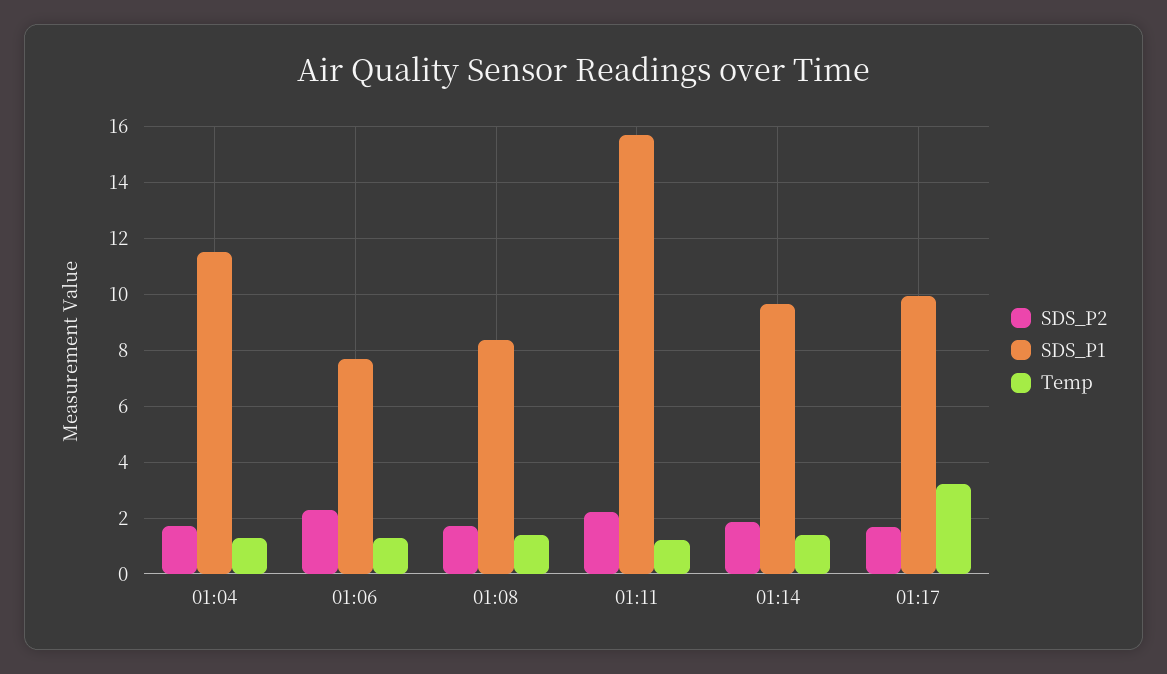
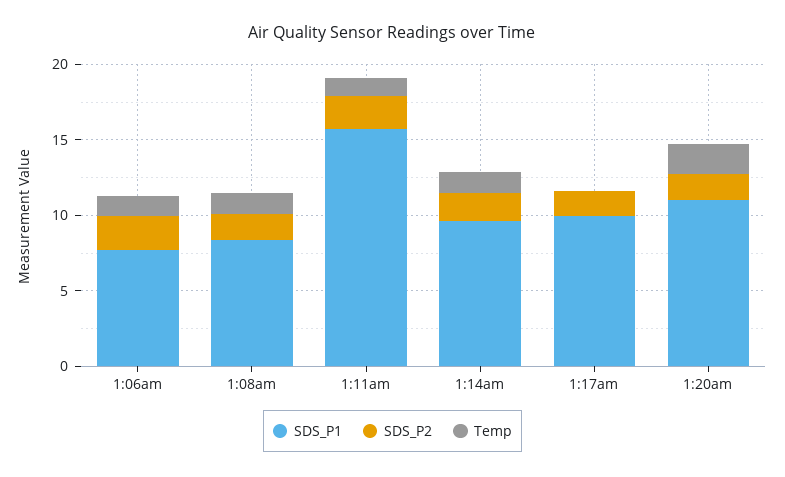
SDS_P2, 01:04: 1.75 -> none
SDS_P1, 01:04: 11.5 -> none
Temp, 01:04: 1.25 -> none
Temp, 01:17: 3.25 -> 0
SDS_P1, 1:20am: none -> 11
SDS_P2, 1:20am: none -> 2
Temp, 1:20am: none -> 2

